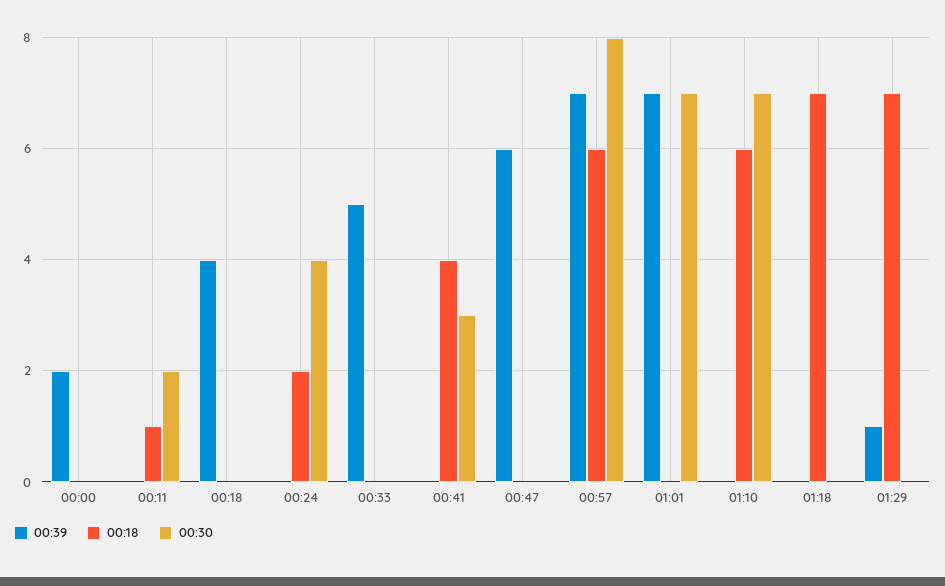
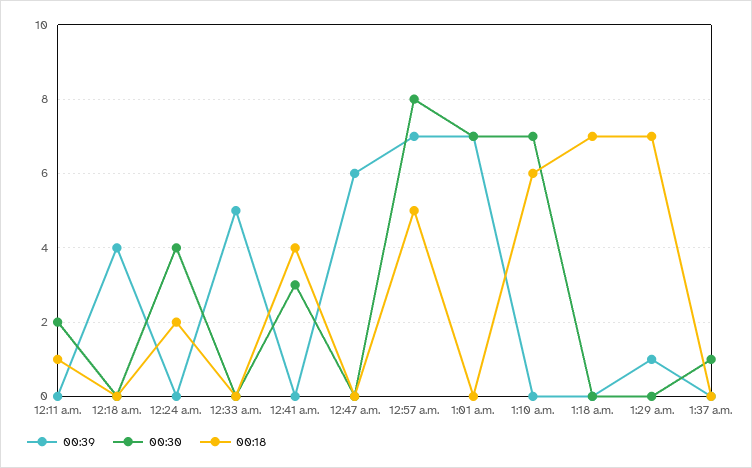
00:39, 00:00: 2 -> none
00:18, 00:00: 0 -> none
00:30, 00:00: 0 -> none
00:18, 00:57: 6 -> 5
00:39, 1:37 a.m.: none -> 0
00:30, 1:37 a.m.: none -> 1
00:18, 1:37 a.m.: none -> 0

